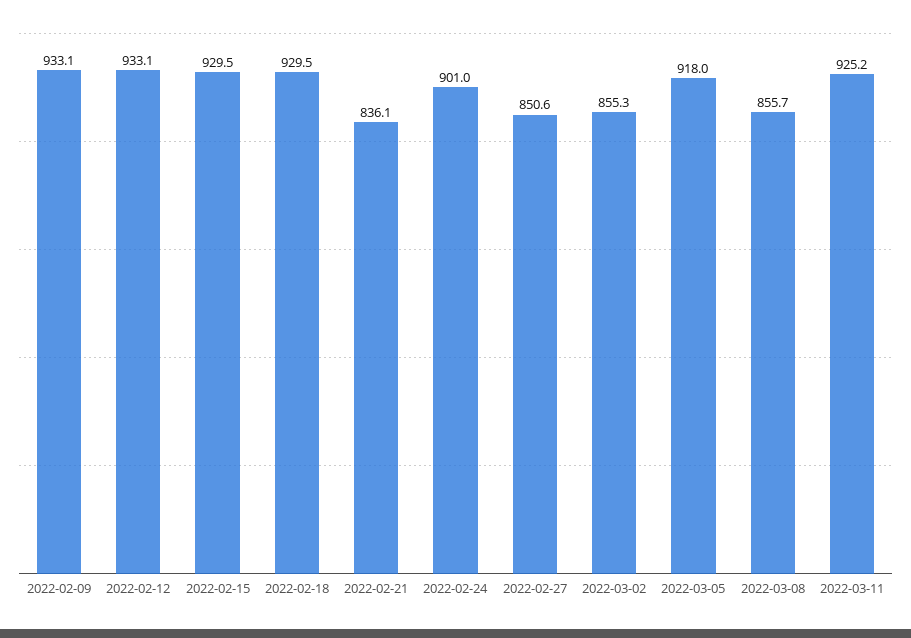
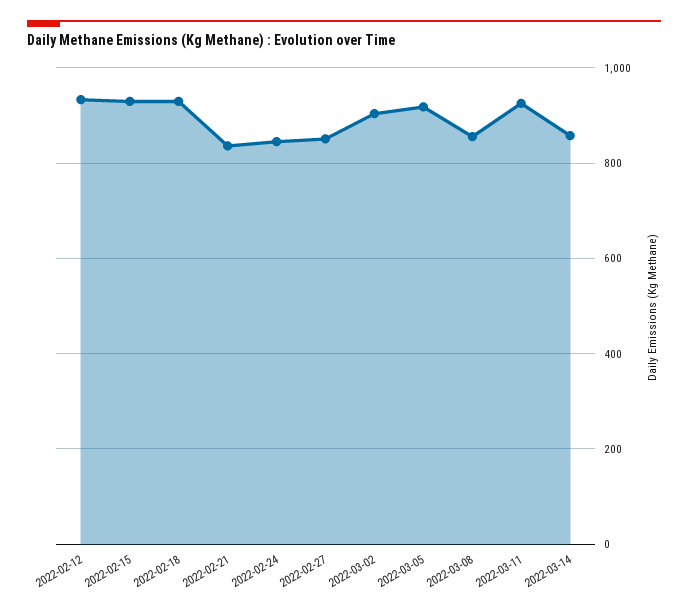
2022-02-09: 933.1 -> none
2022-02-24: 901 -> 840
2022-03-02: 855.3 -> 900
2022-03-14: none -> 860

